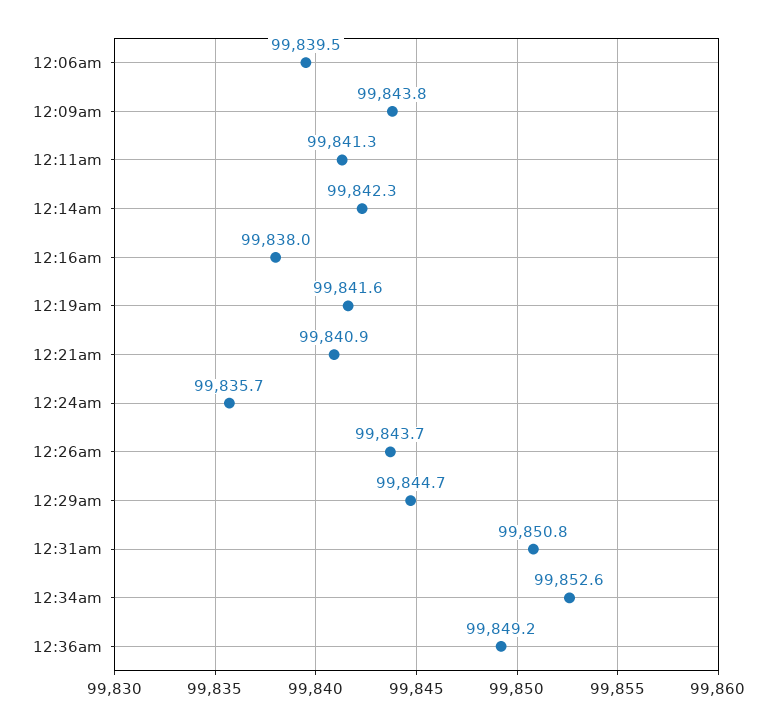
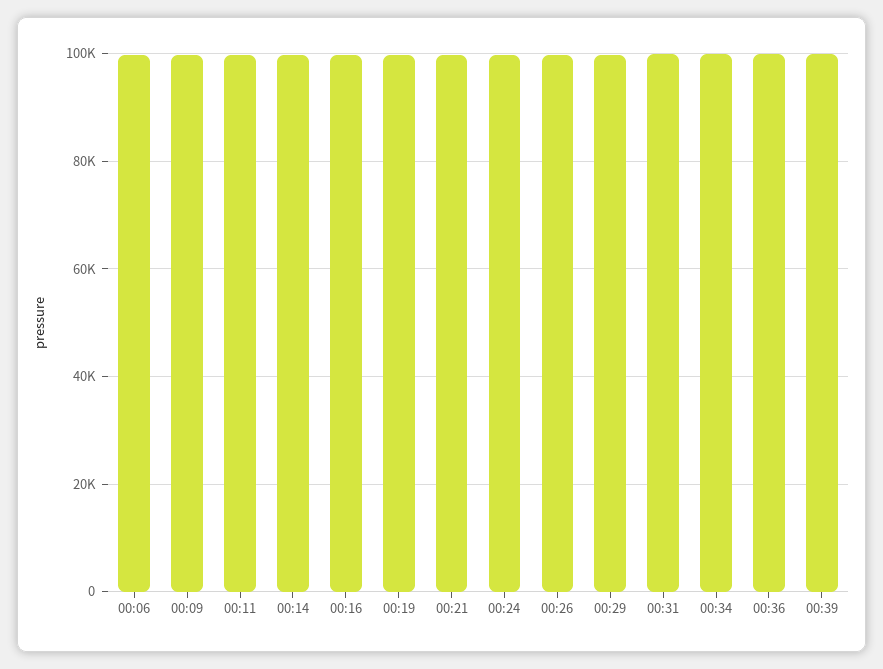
00:39: none -> 100000

